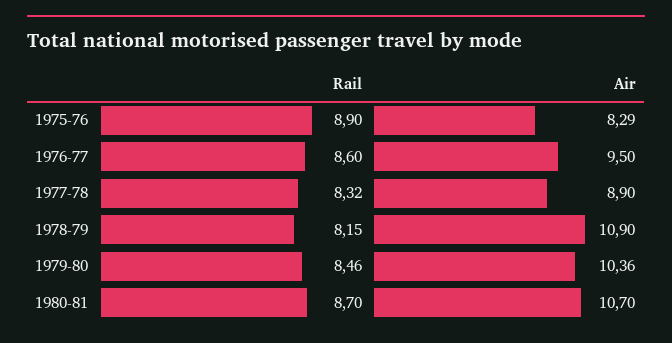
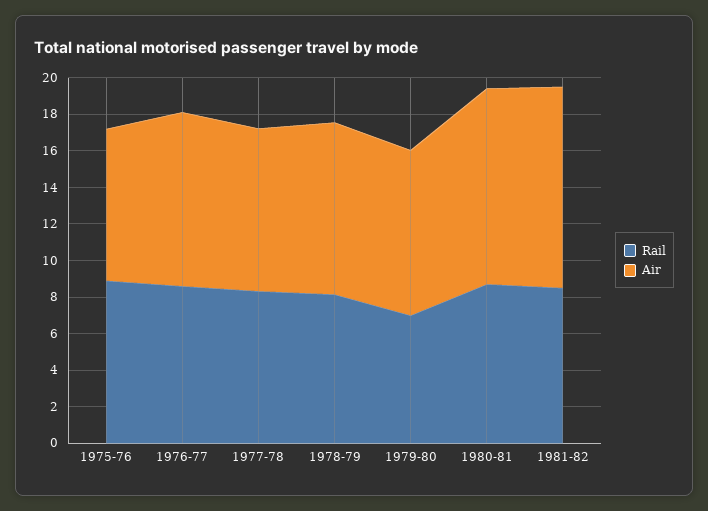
Air, 1978-79: 10.9 -> 9.5
Rail, 1979-80: 8.46 -> 7
Air, 1979-80: 10.36 -> 9
Rail, 1981-82: none -> 8.5
Air, 1981-82: none -> 11

